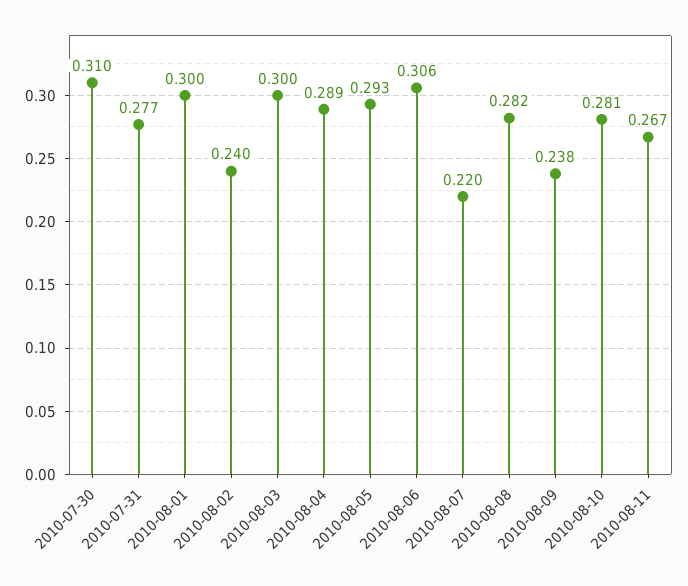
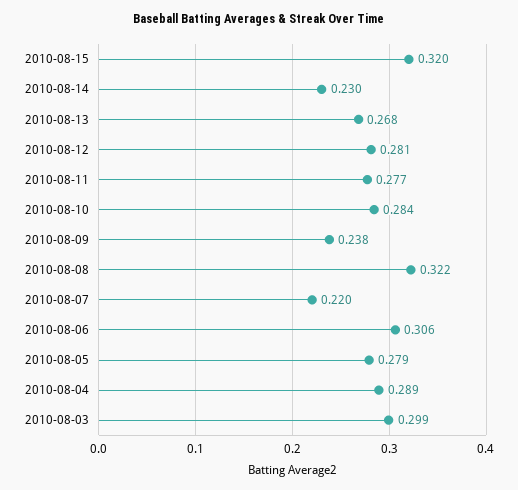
2010-07-30: 0.31 -> none
2010-07-31: 0.277 -> none
2010-08-01: 0.3 -> none
2010-08-02: 0.24 -> none
2010-08-03: 0.3 -> 0.299
2010-08-05: 0.293 -> 0.279
2010-08-08: 0.282 -> 0.322
2010-08-10: 0.281 -> 0.284
2010-08-11: 0.267 -> 0.277
2010-08-15: none -> 0.32
2010-08-14: none -> 0.23
2010-08-13: none -> 0.268
2010-08-12: none -> 0.281

